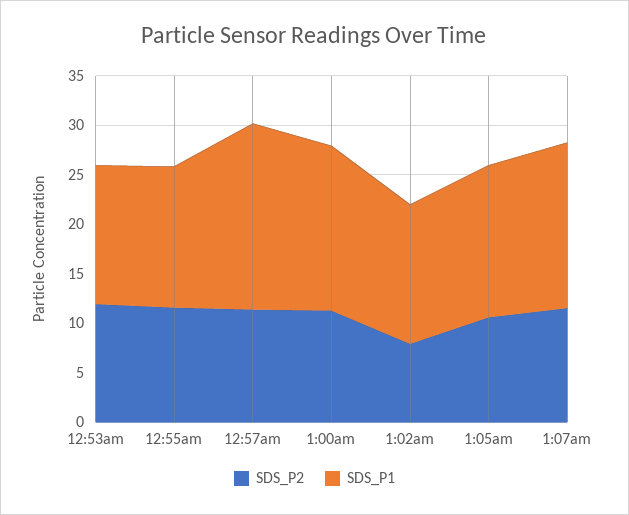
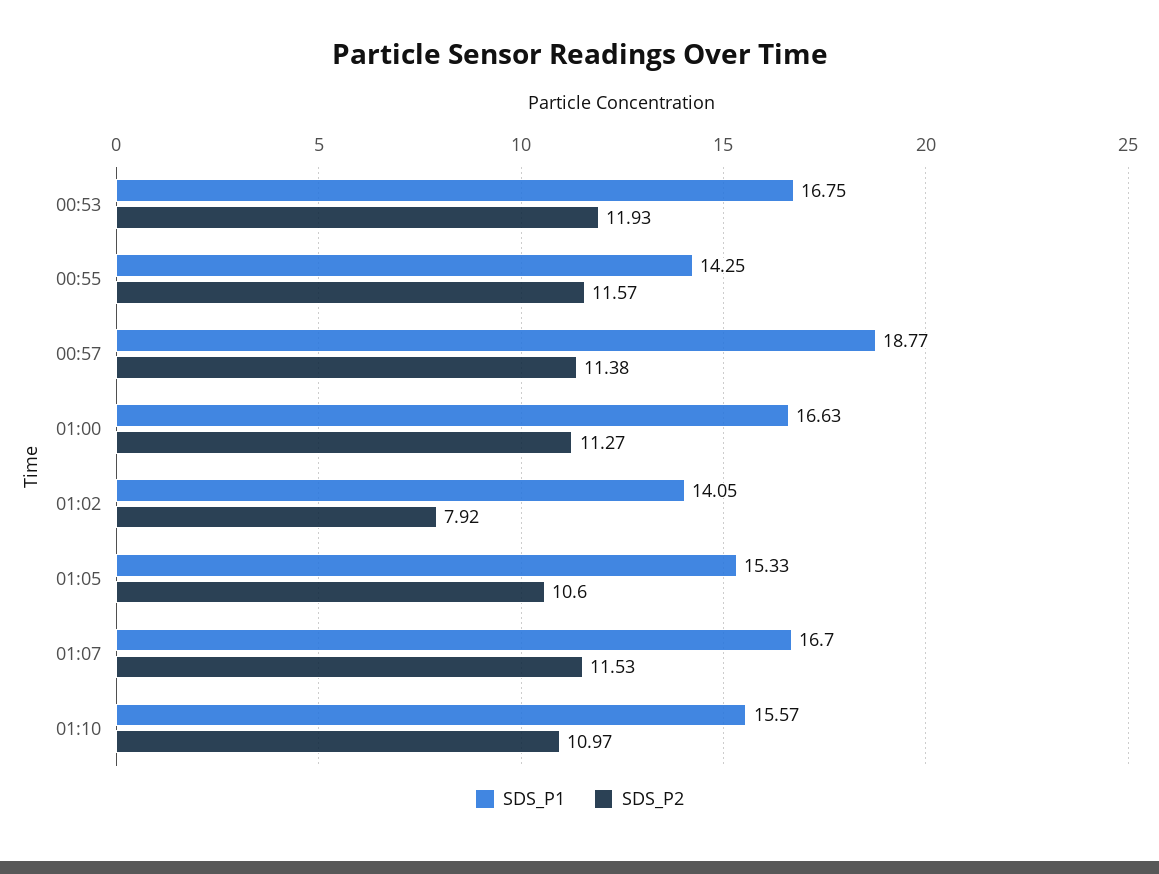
SDS_P1, 12:53am: 14 -> 16.75
SDS_P1, 01:10: none -> 15.57
SDS_P2, 01:10: none -> 10.97

